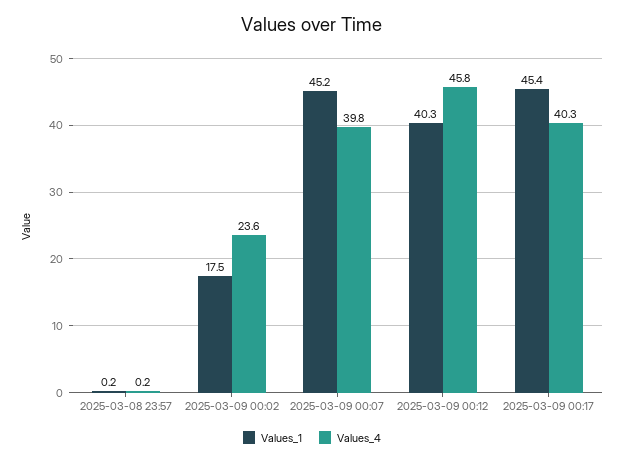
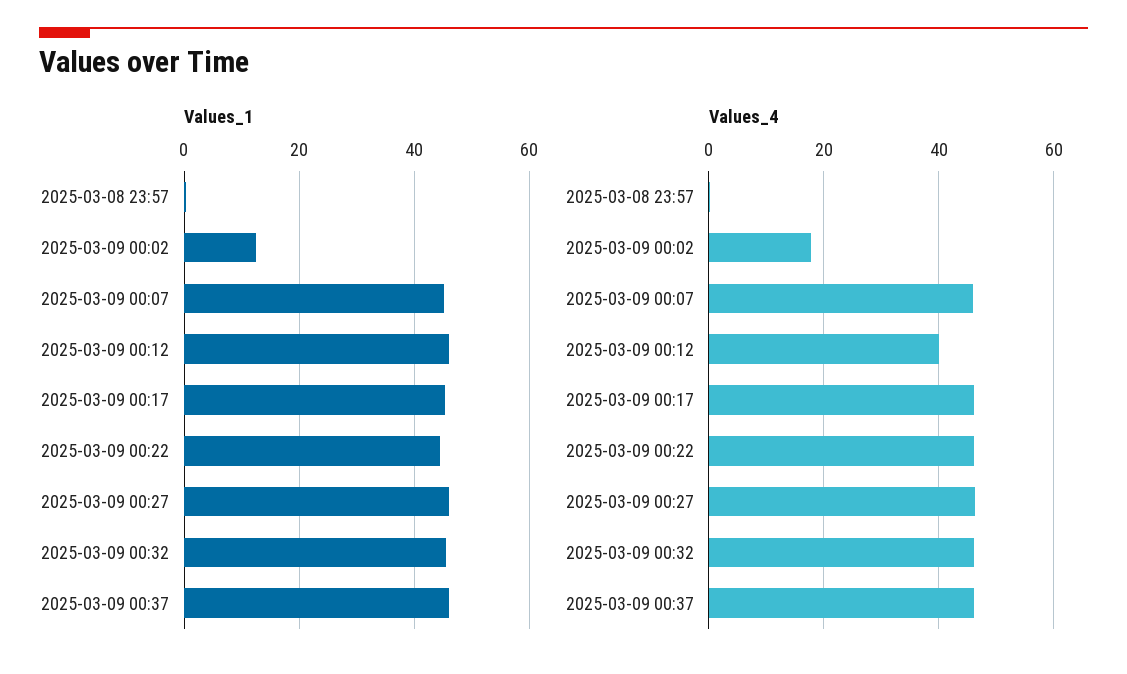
Values_1, 2025-03-09 00:02: 17.5 -> 12
Values_4, 2025-03-09 00:02: 23.6 -> 18
Values_4, 2025-03-09 00:07: 39.8 -> 46
Values_1, 2025-03-09 00:12: 40.3 -> 46
Values_4, 2025-03-09 00:12: 45.8 -> 40
Values_4, 2025-03-09 00:17: 40.3 -> 46
Values_1, 2025-03-09 00:22: none -> 44
Values_1, 2025-03-09 00:27: none -> 46
Values_1, 2025-03-09 00:32: none -> 46
Values_1, 2025-03-09 00:37: none -> 46
Values_4, 2025-03-09 00:22: none -> 46
Values_4, 2025-03-09 00:27: none -> 46
Values_4, 2025-03-09 00:32: none -> 46
Values_4, 2025-03-09 00:37: none -> 46

